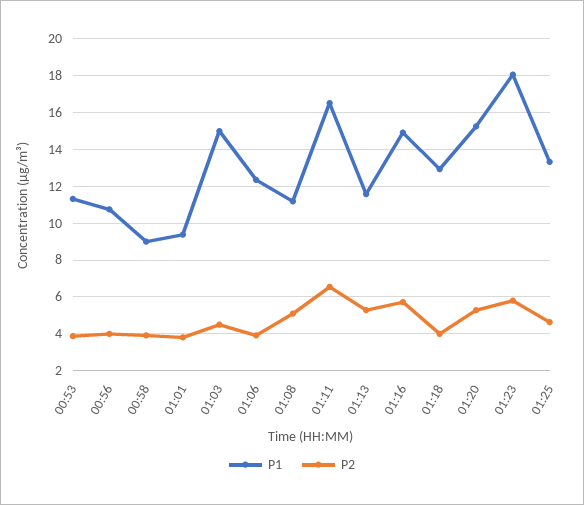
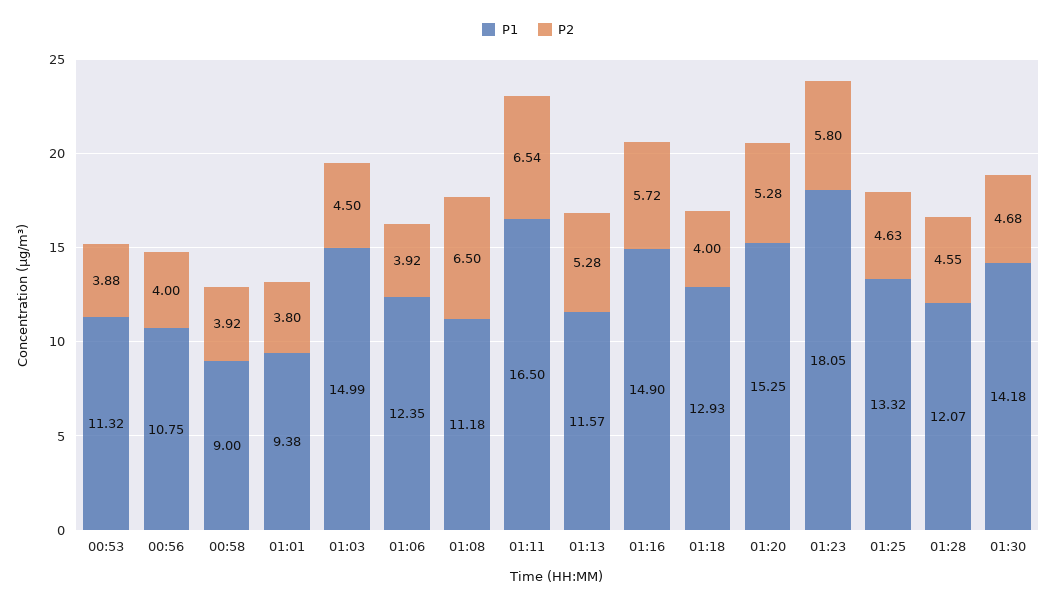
P2, 01:08: 5 -> 6.5
P1, 01:28: none -> 12.07
P2, 01:28: none -> 4.55
P1, 01:30: none -> 14.18
P2, 01:30: none -> 4.68

